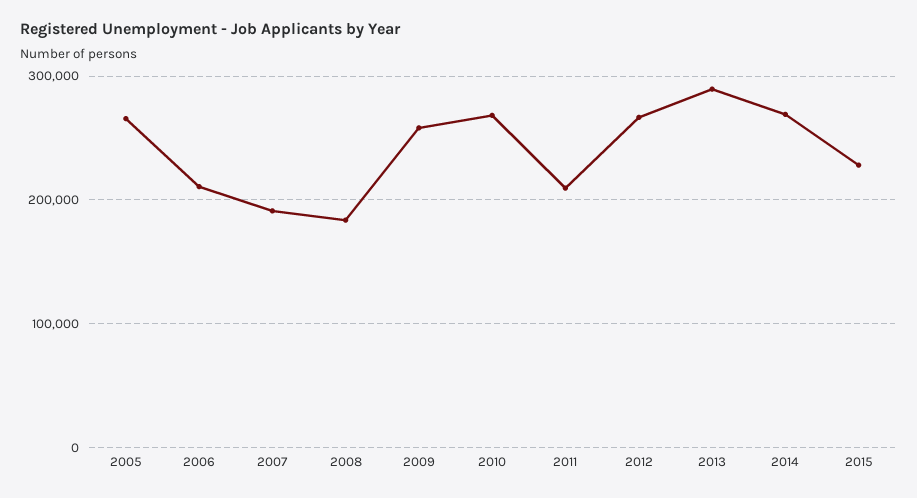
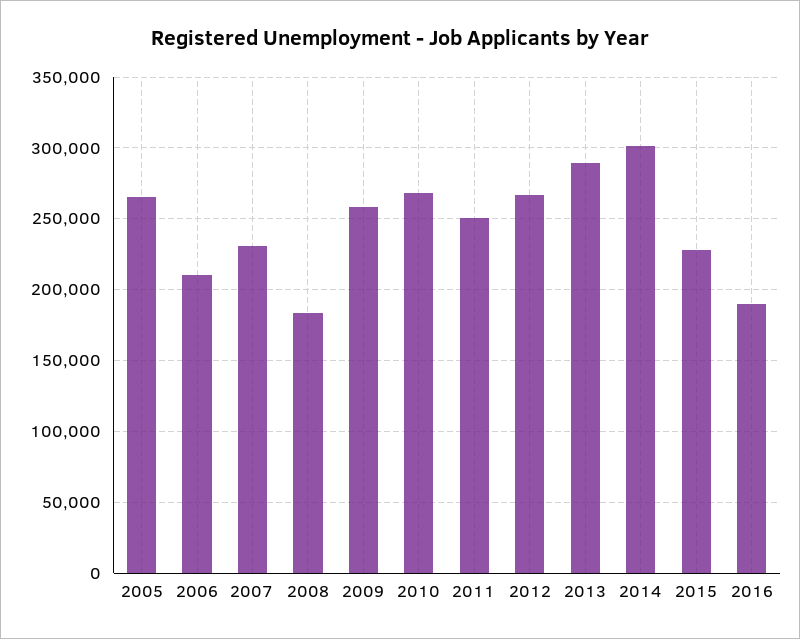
2007: 190000 -> 230000
2011: 210000 -> 250000
2014: 270000 -> 300000
2016: none -> 190000

